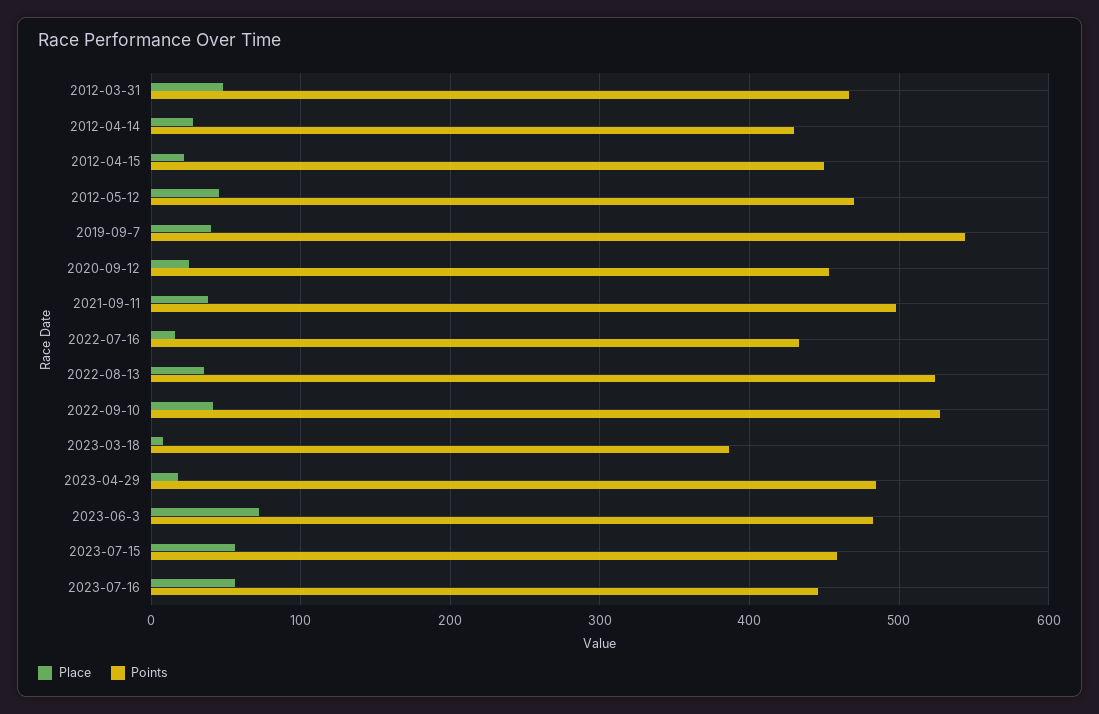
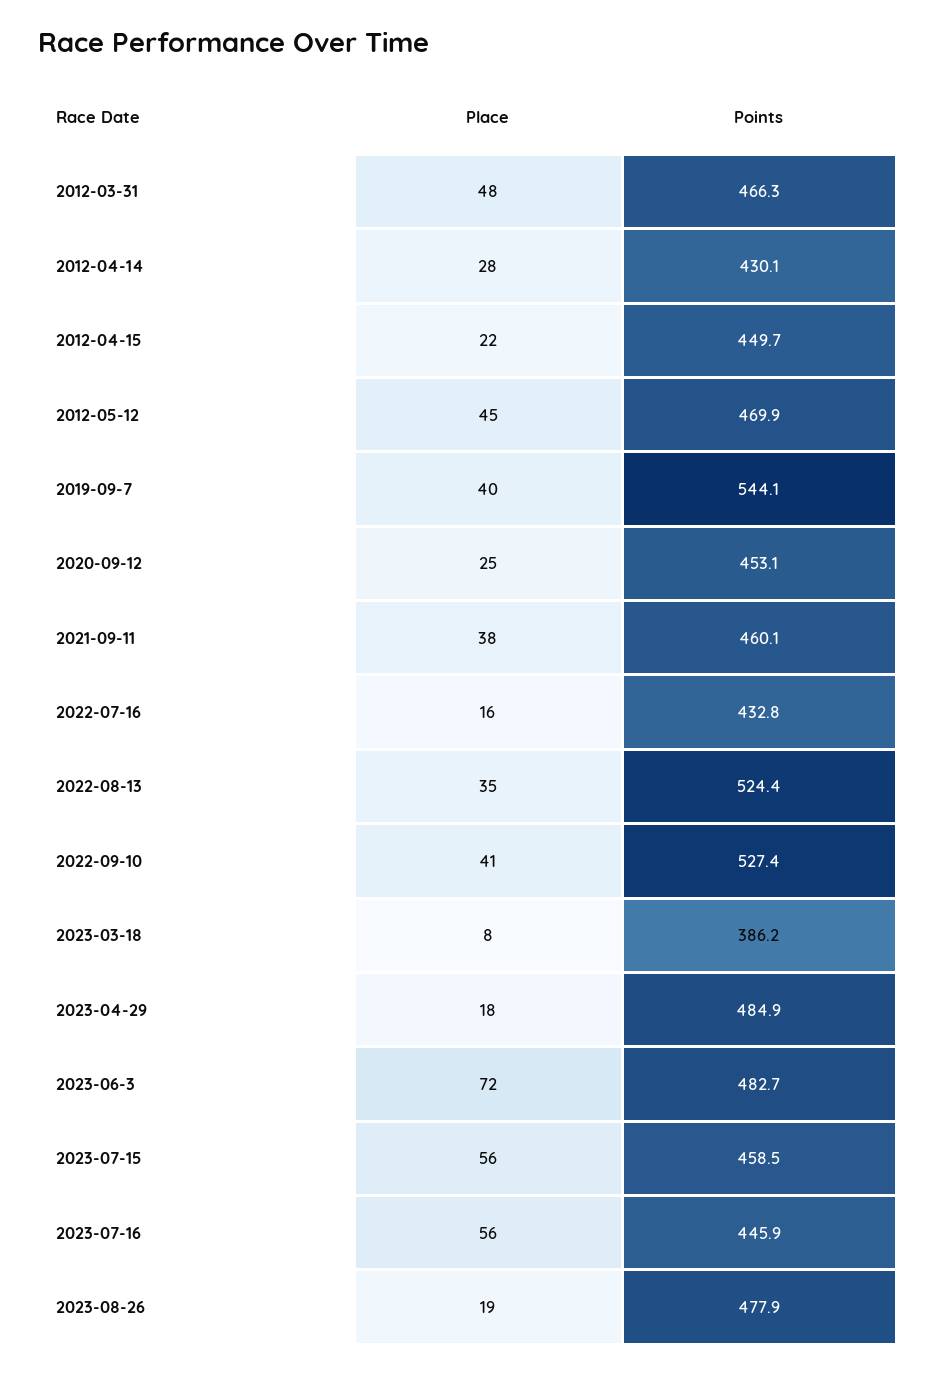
Points, 2021-09-11: 500 -> 460.1
Place, 2023-08-26: none -> 19
Points, 2023-08-26: none -> 477.9

